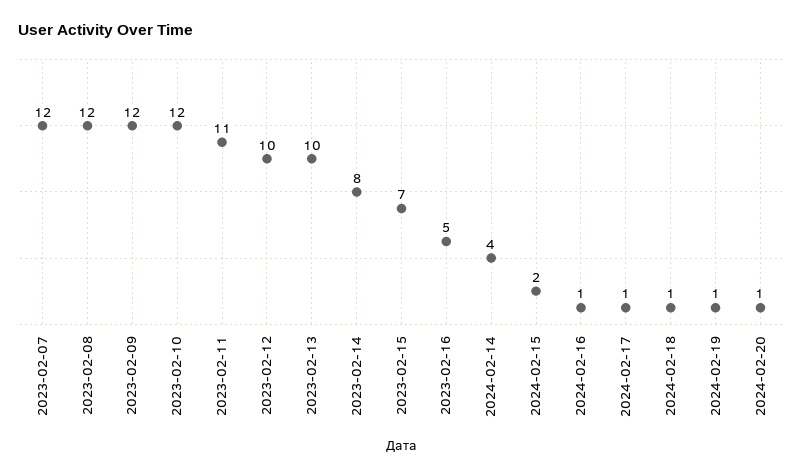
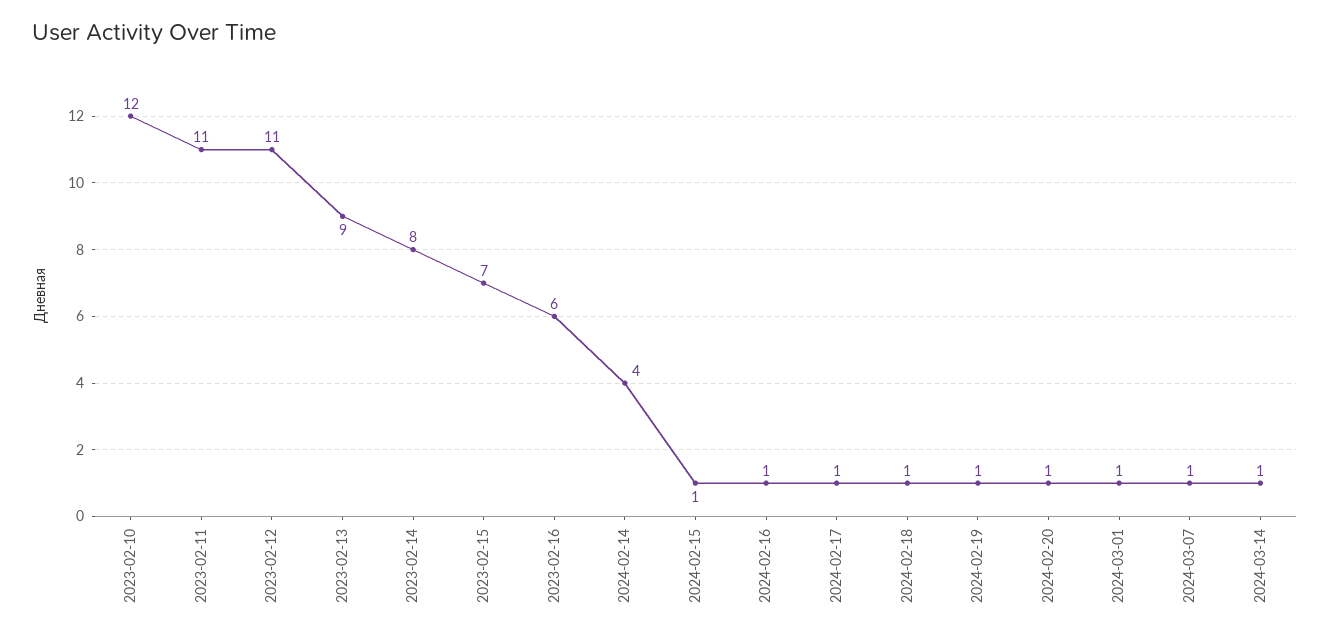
2023-02-07: 12 -> none
2023-02-08: 12 -> none
2023-02-09: 12 -> none
2023-02-12: 10 -> 11
2023-02-13: 10 -> 9
2023-02-16: 5 -> 6
2024-02-15: 2 -> 1
2024-03-01: none -> 1
2024-03-07: none -> 1
2024-03-14: none -> 1

